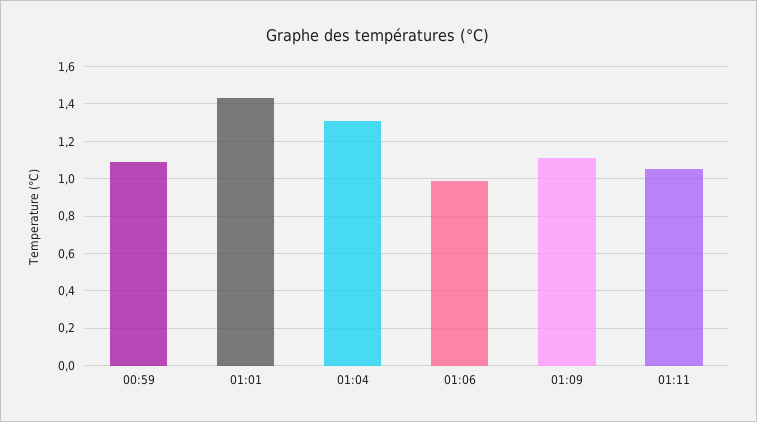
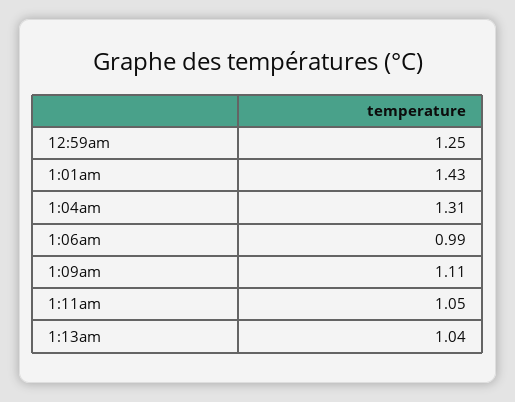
00:59: 1.1 -> 1.25
1:13am: none -> 1.04

